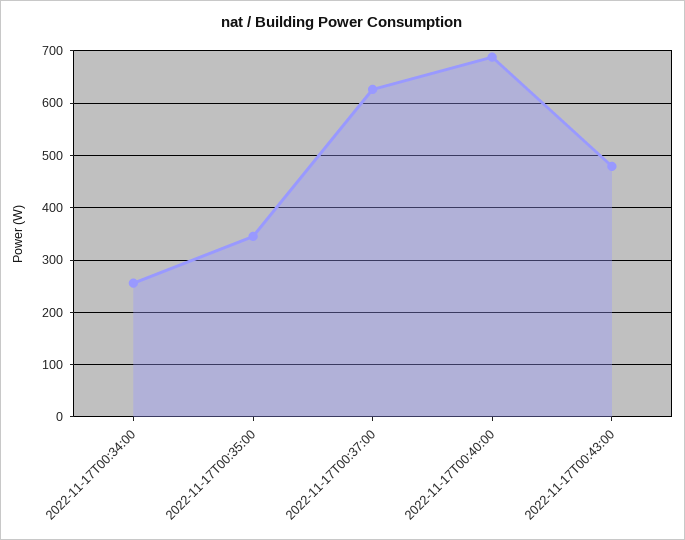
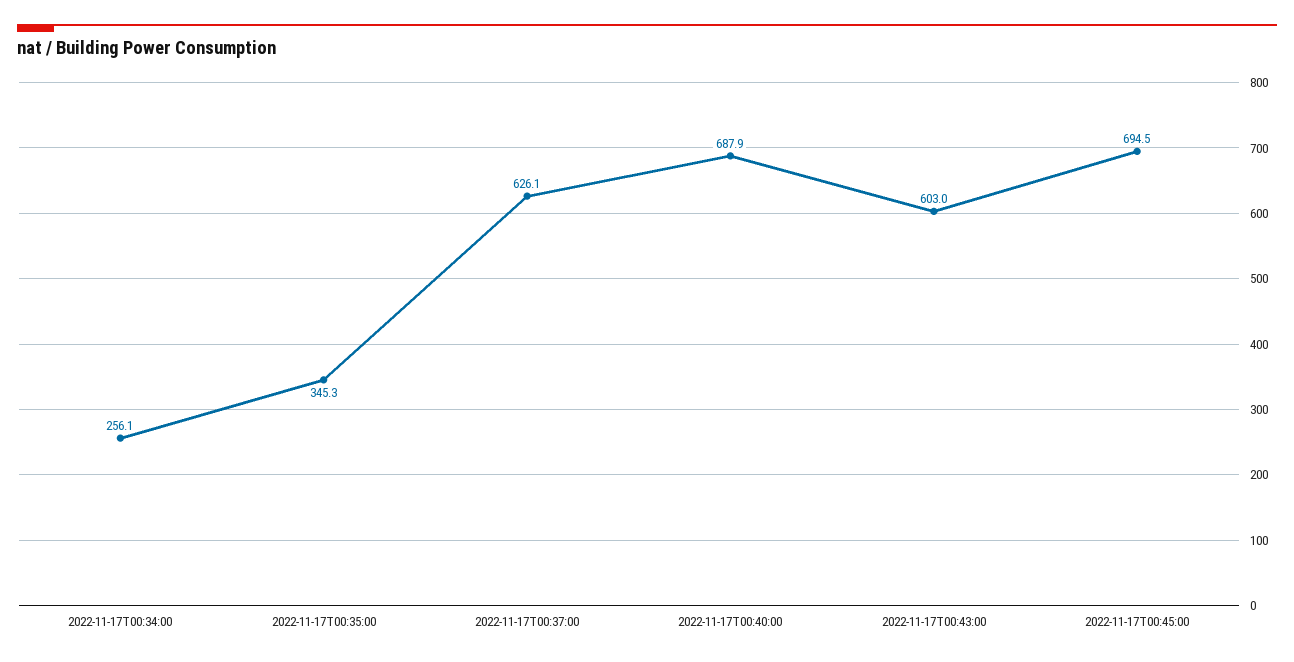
2022-11-17T00:43:00: 480 -> 603
2022-11-17T00:45:00: none -> 694.5

